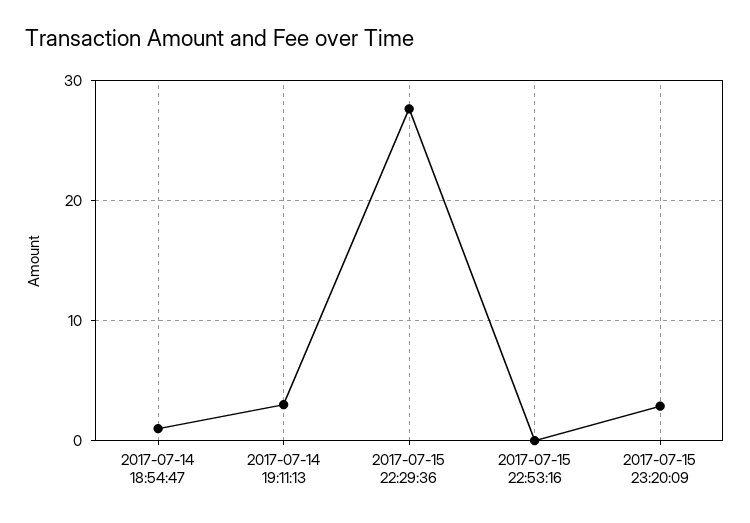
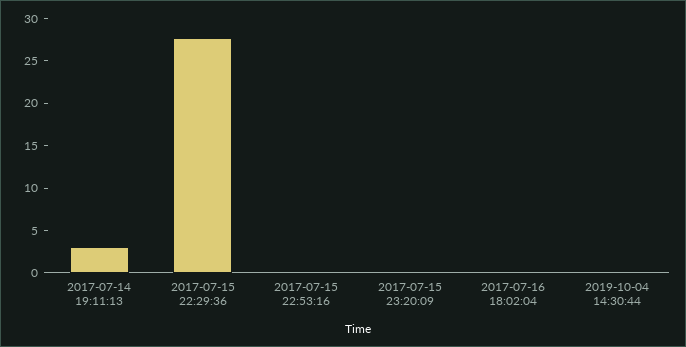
2017-07-14 18:54:47: 1 -> none
2017-07-15 23:20:09: 3 -> 0
2017-07-16 18:02:04: none -> 0
2019-10-04 14:30:44: none -> 0

